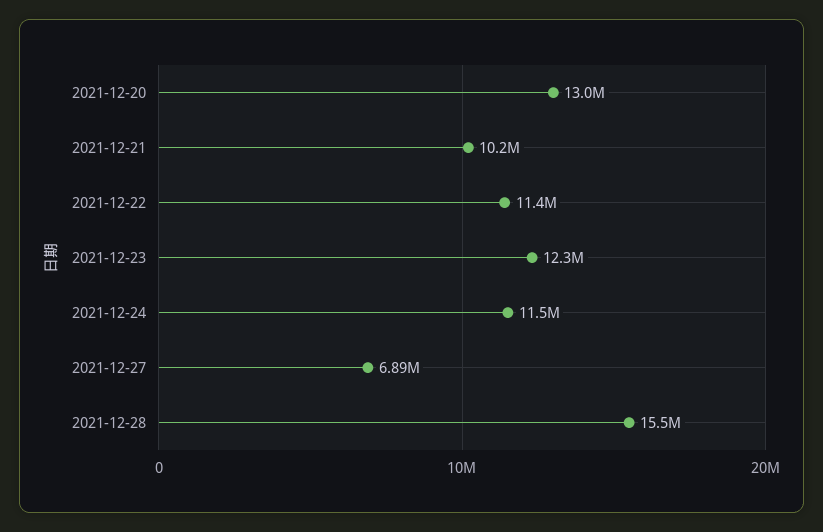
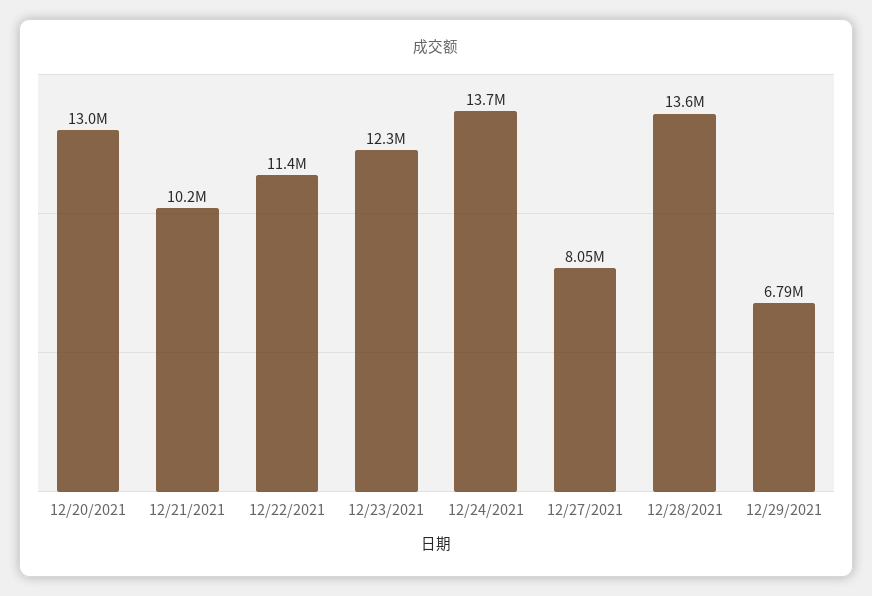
2021-12-24: 11500000 -> 13700000
2021-12-27: 6890000 -> 8050000
2021-12-28: 15500000 -> 13600000
12/29/2021: none -> 6790000

